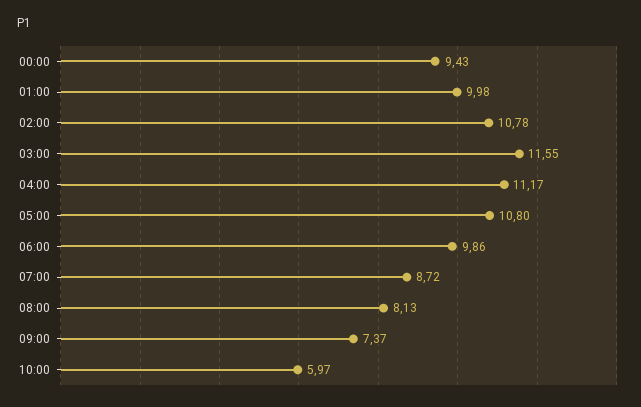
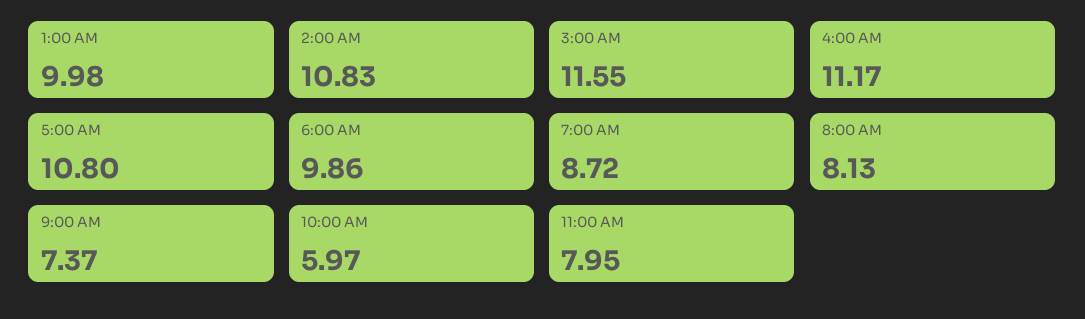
00:00: 9.43 -> none
02:00: 10.78 -> 10.83
11:00 AM: none -> 7.95

